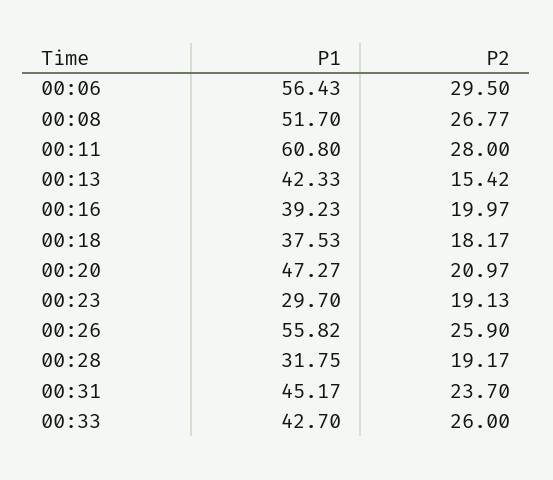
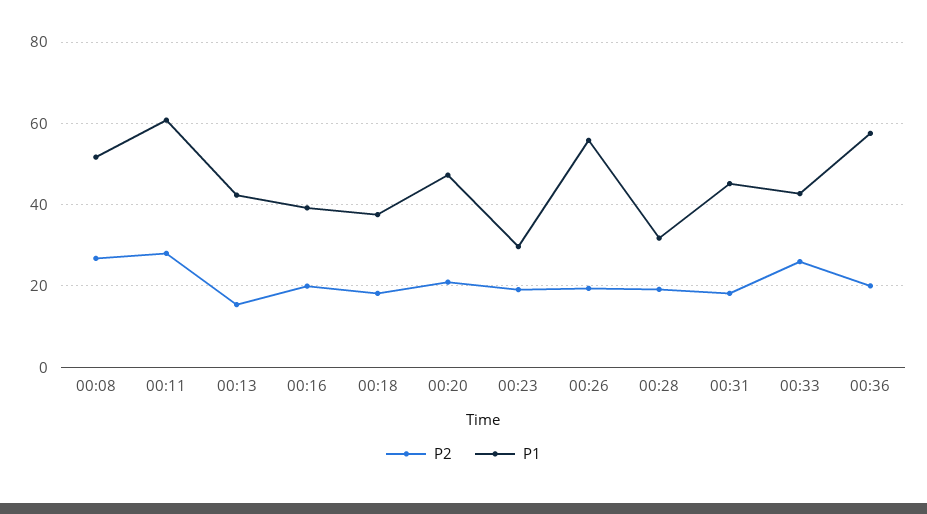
P1, 00:06: 56.43 -> none
P2, 00:06: 29.5 -> none
P2, 00:26: 25.9 -> 20
P2, 00:31: 23.7 -> 18
P2, 00:36: none -> 20
P1, 00:36: none -> 58

